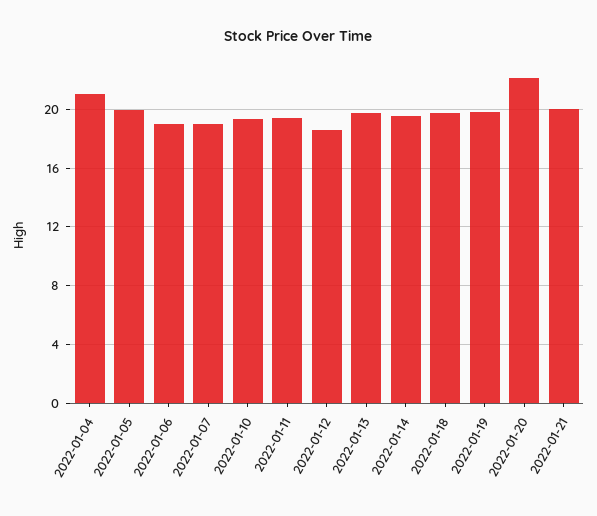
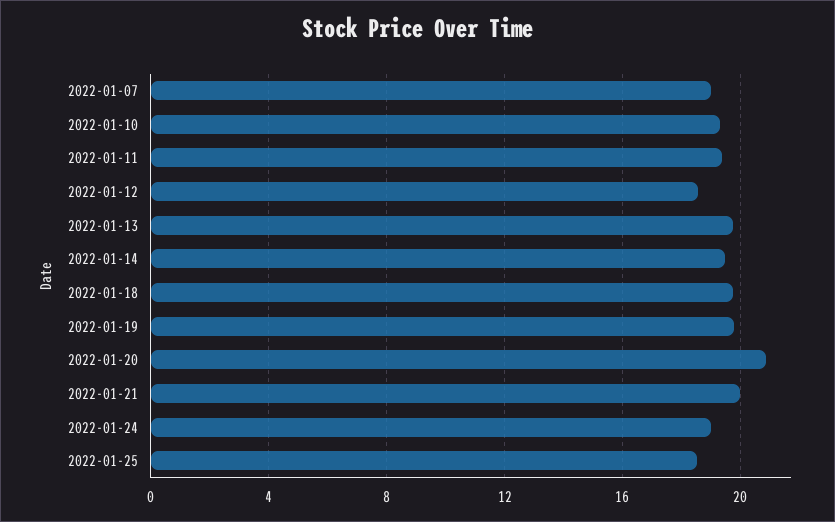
2022-01-04: 21 -> none
2022-01-05: 20 -> none
2022-01-06: 19 -> none
2022-01-20: 22 -> 21
2022-01-24: none -> 19
2022-01-25: none -> 18.5

